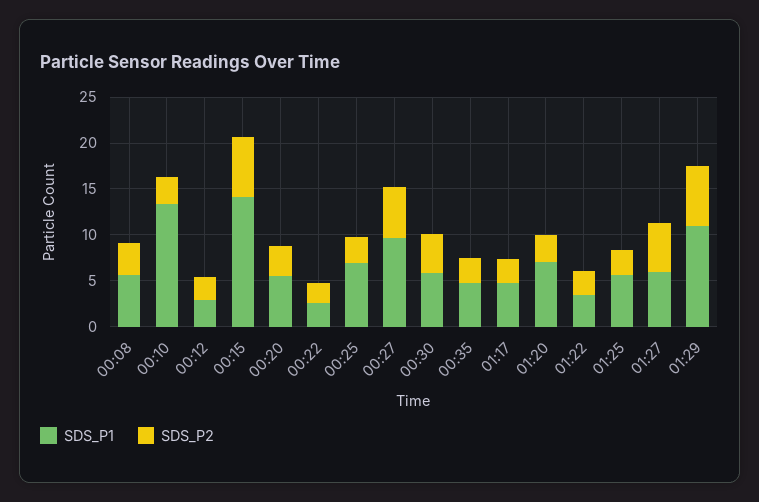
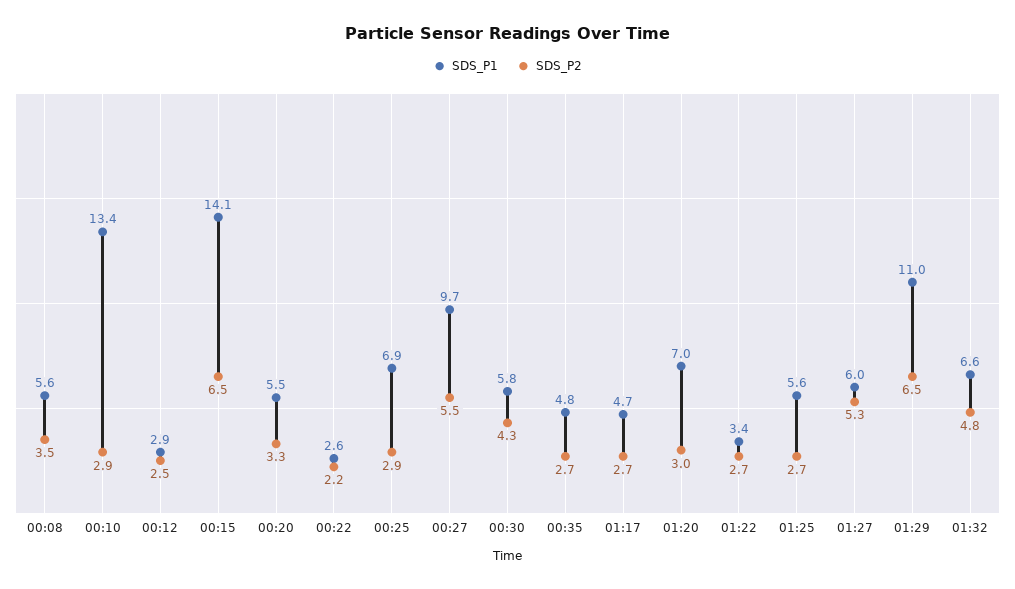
SDS_P1, 01:32: none -> 6.6
SDS_P2, 01:32: none -> 4.8

